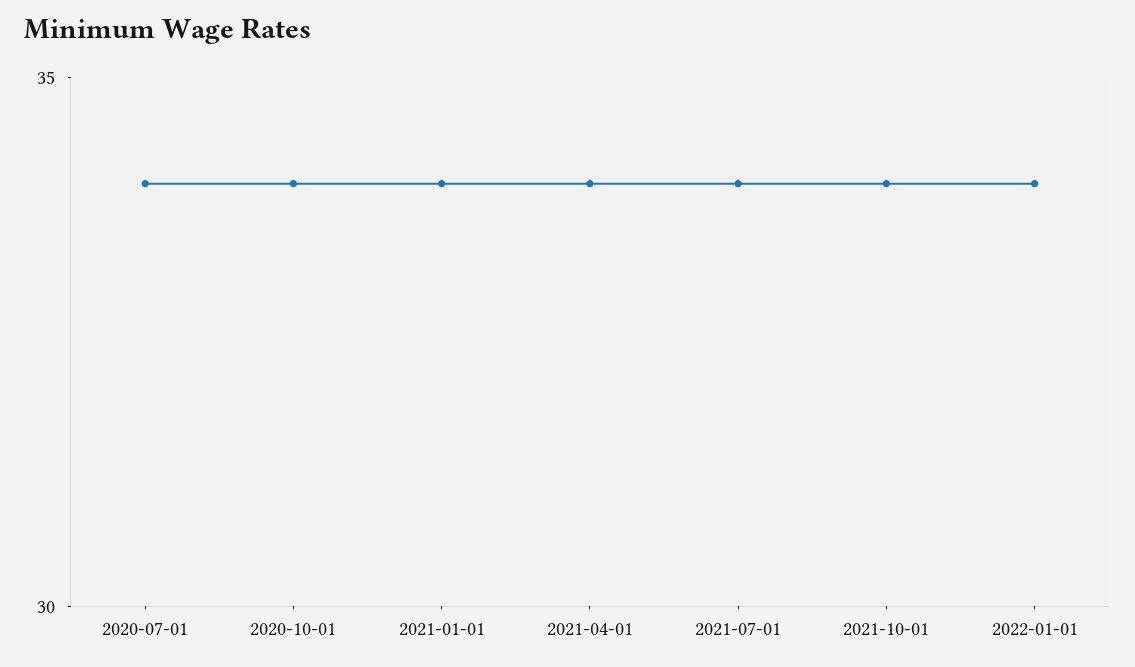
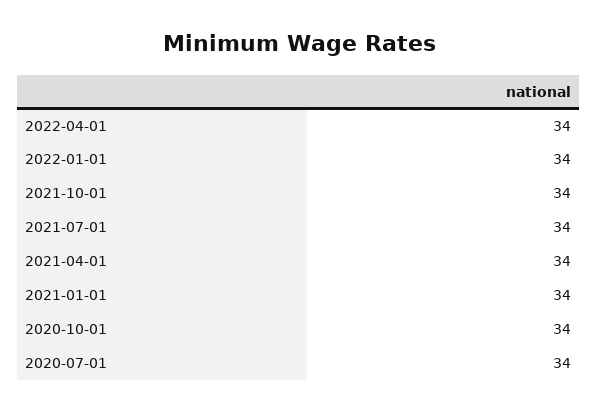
2022-04-01: none -> 34

